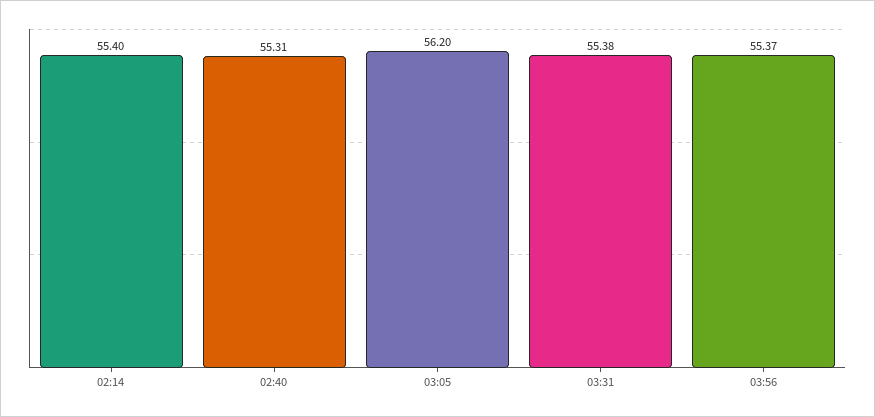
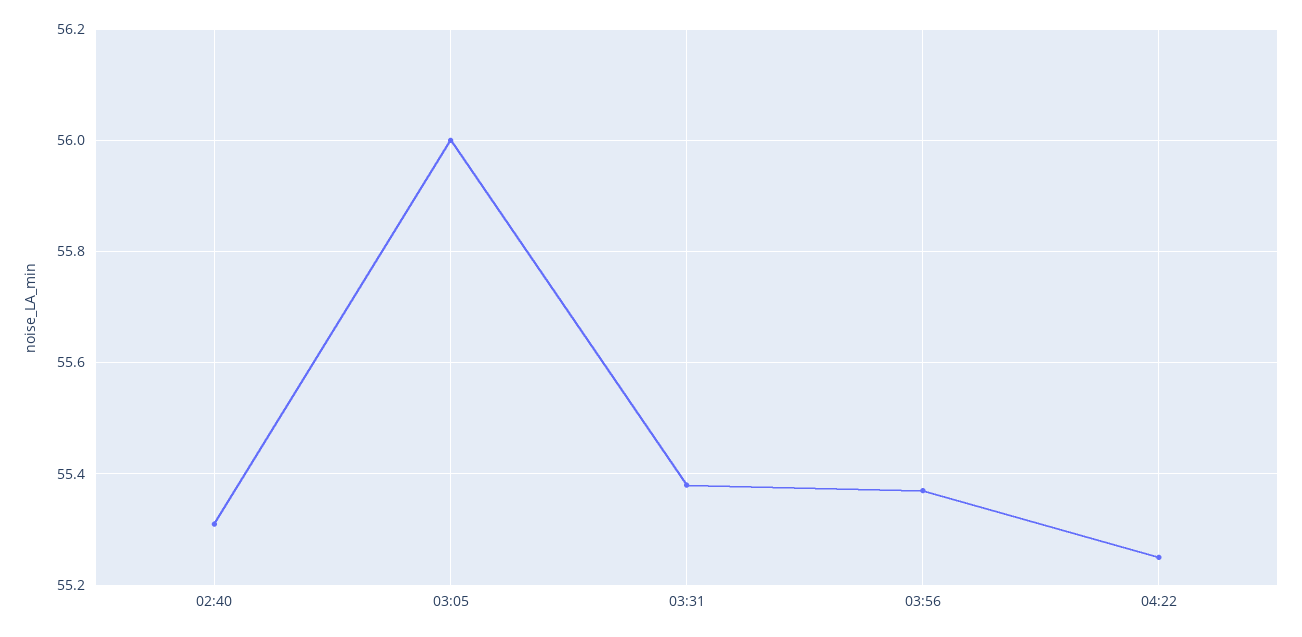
02:14: 55.4 -> none
03:05: 56.2 -> 56
04:22: none -> 55.25

